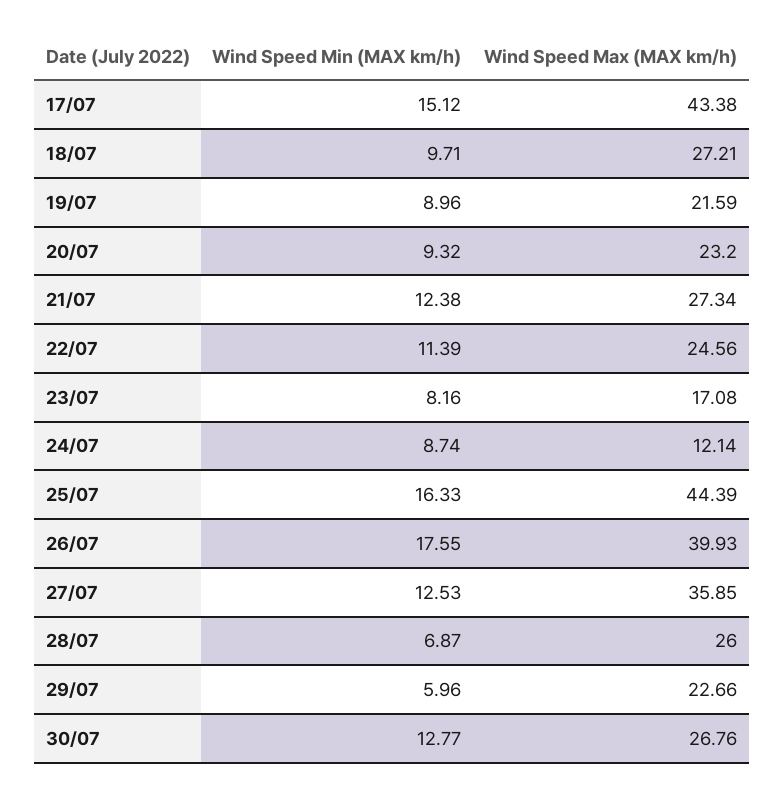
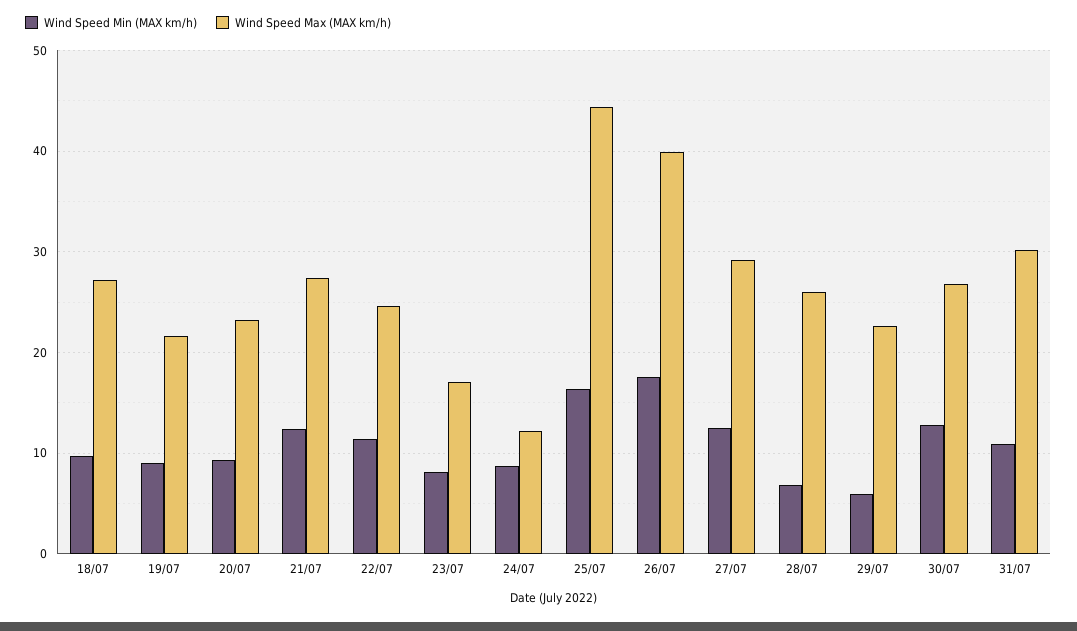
Wind Speed Min (MAX km/h), 17/07: 15.12 -> none
Wind Speed Max (MAX km/h), 17/07: 43.38 -> none
Wind Speed Max (MAX km/h), 27/07: 35.85 -> 29
Wind Speed Min (MAX km/h), 31/07: none -> 11
Wind Speed Max (MAX km/h), 31/07: none -> 30

